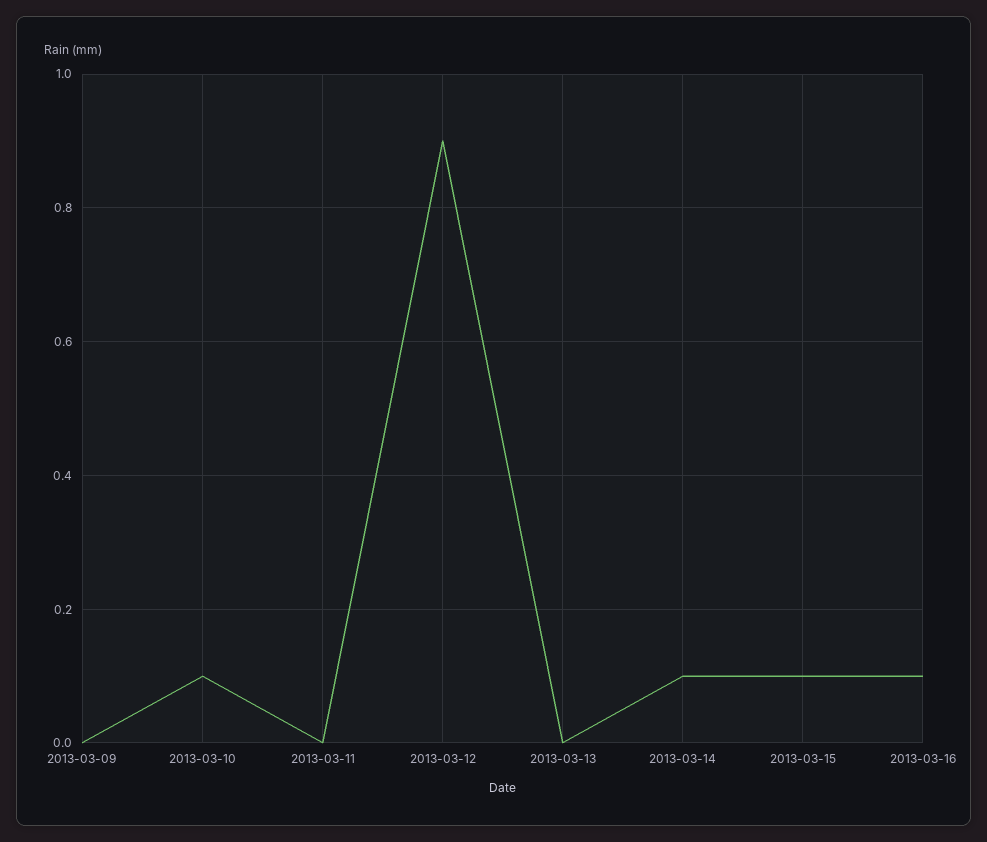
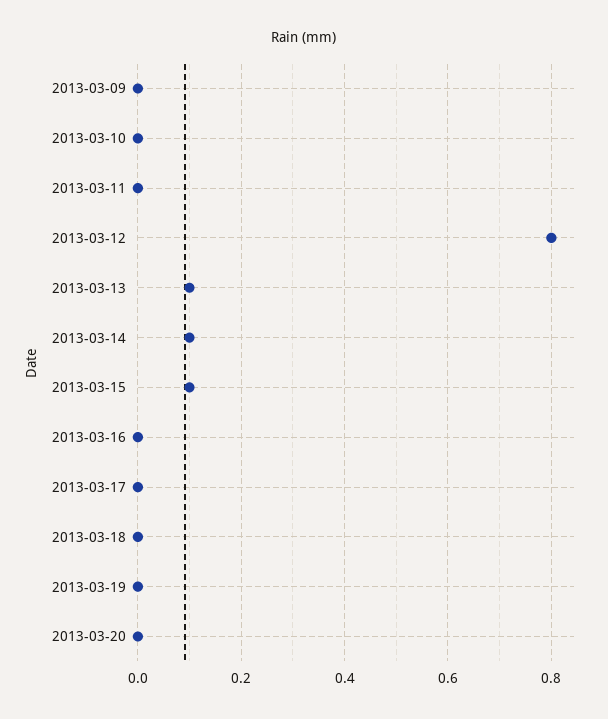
2013-03-10: 0.1 -> 0
2013-03-12: 0.9 -> 0.8
2013-03-13: 0 -> 0.1
2013-03-16: 0.1 -> 0
2013-03-17: none -> 0
2013-03-18: none -> 0
2013-03-19: none -> 0
2013-03-20: none -> 0

